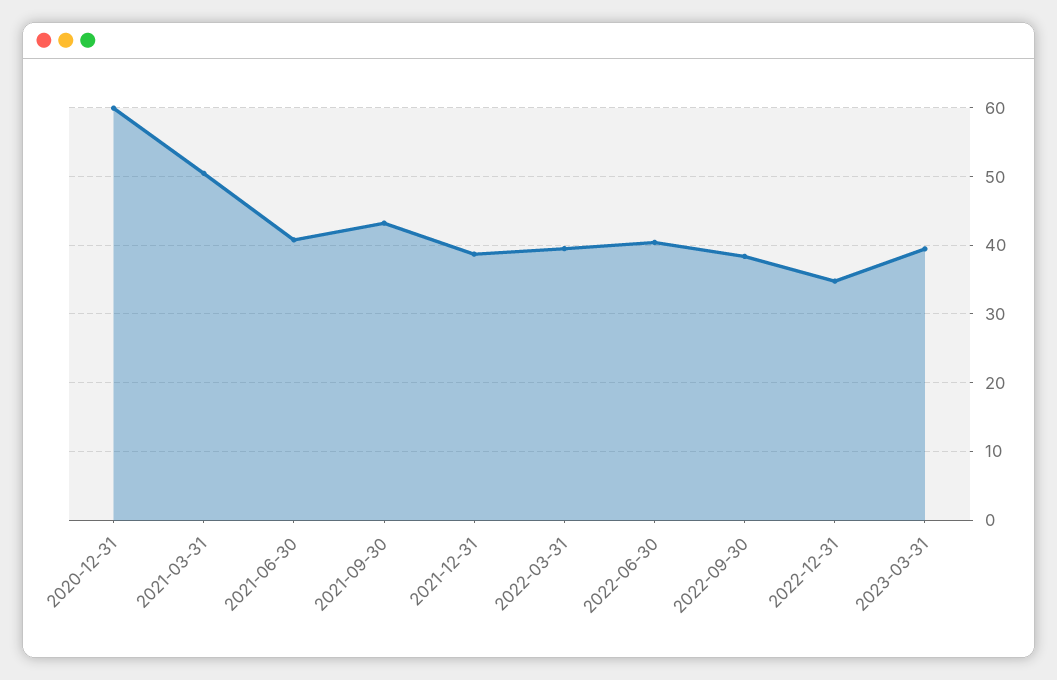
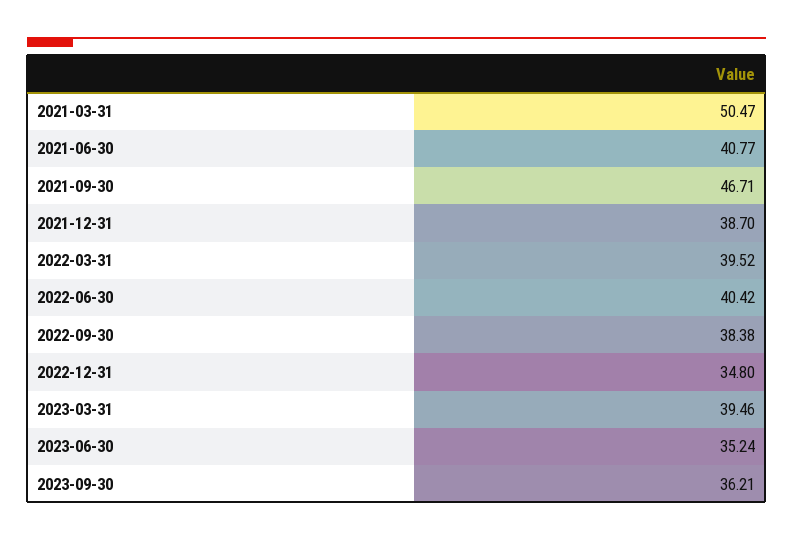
2020-12-31: 60 -> none
2021-09-30: 43 -> 46.71
2023-06-30: none -> 35.24
2023-09-30: none -> 36.21

